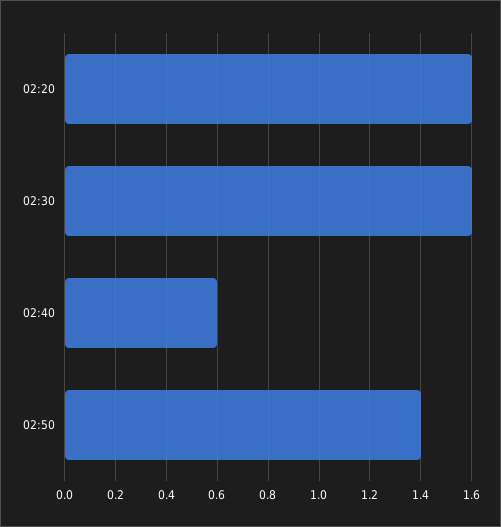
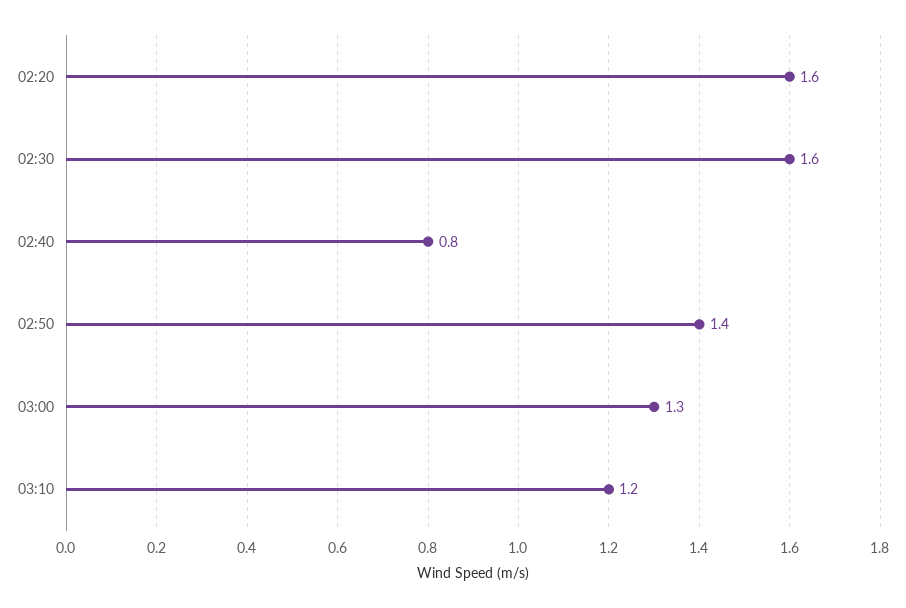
02:40: 0.6 -> 0.8
03:00: none -> 1.3
03:10: none -> 1.2

